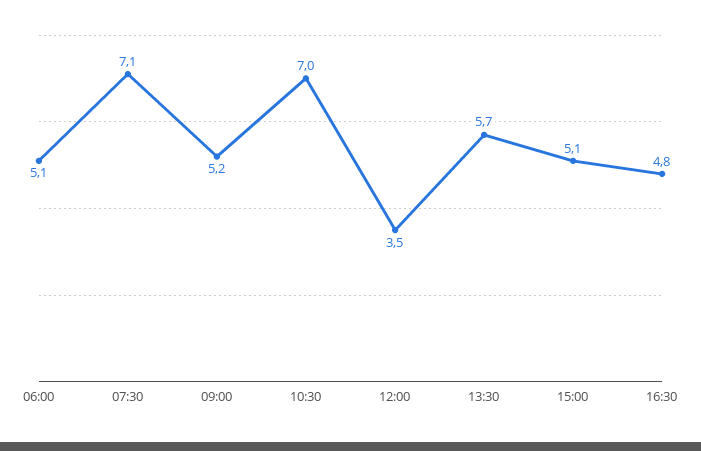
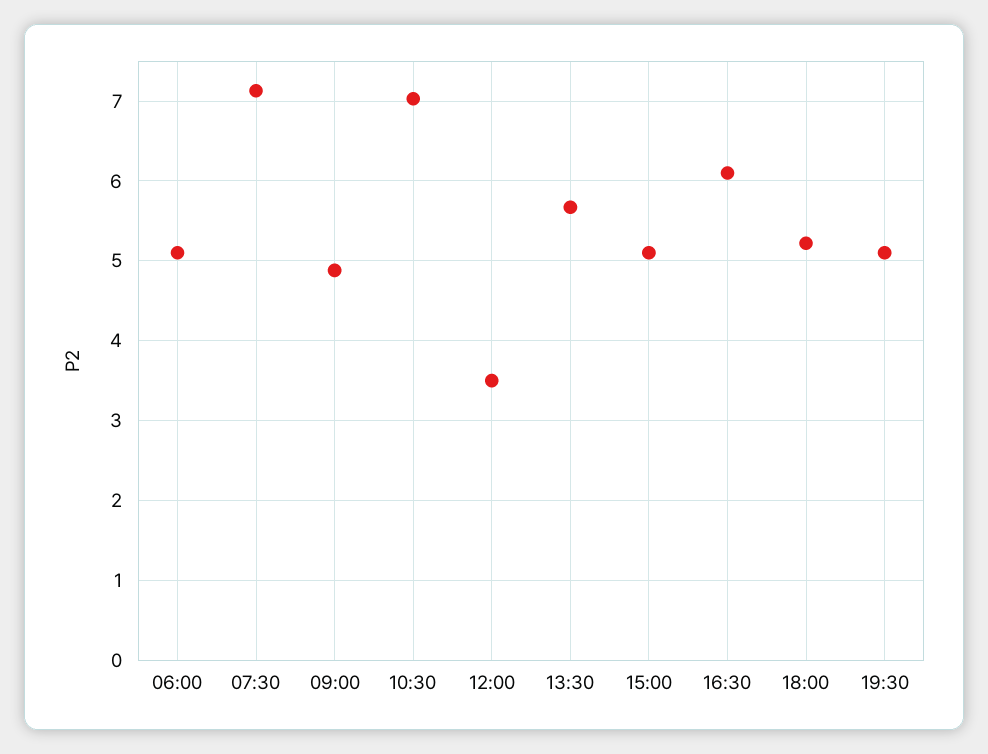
09:00: 5.2 -> 4.9
16:30: 4.8 -> 6.1
18:00: none -> 5.2
19:30: none -> 5.1

